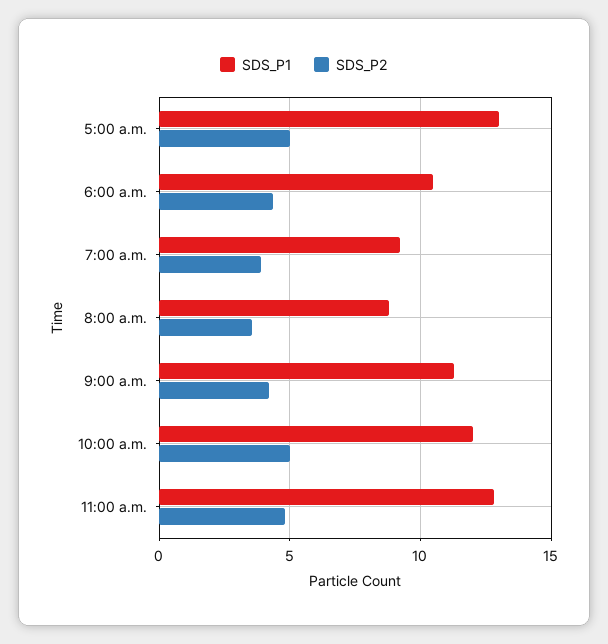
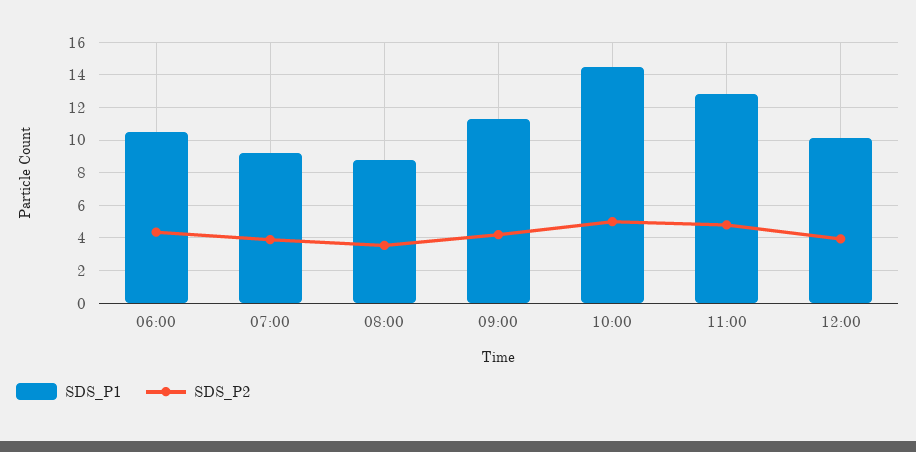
SDS_P1, 5:00 a.m.: 13 -> none
SDS_P2, 5:00 a.m.: 5 -> none
SDS_P1, 10:00 a.m.: 12 -> 14.5
SDS_P1, 12:00: none -> 10
SDS_P2, 12:00: none -> 4

